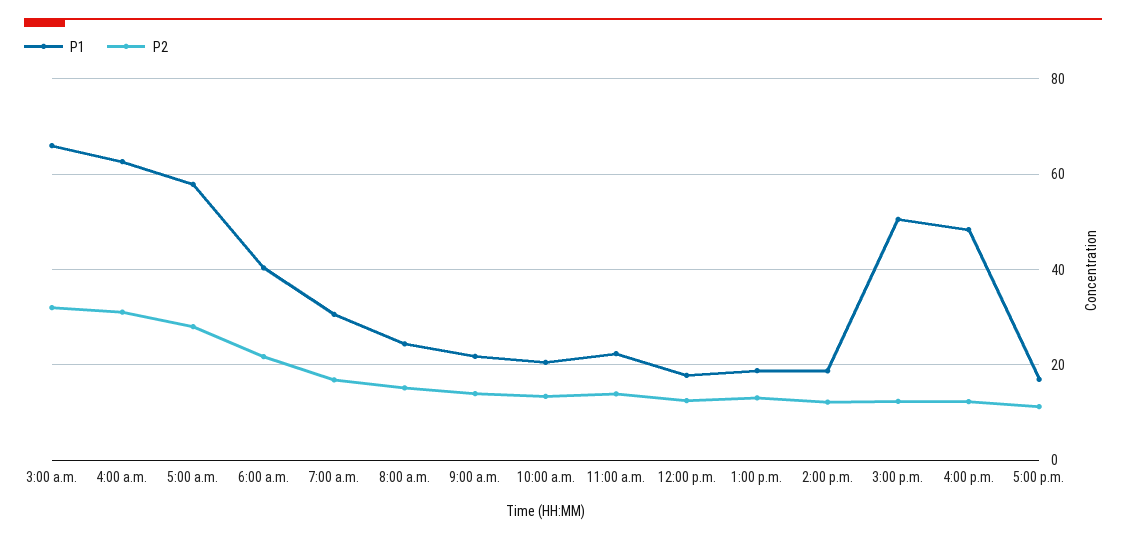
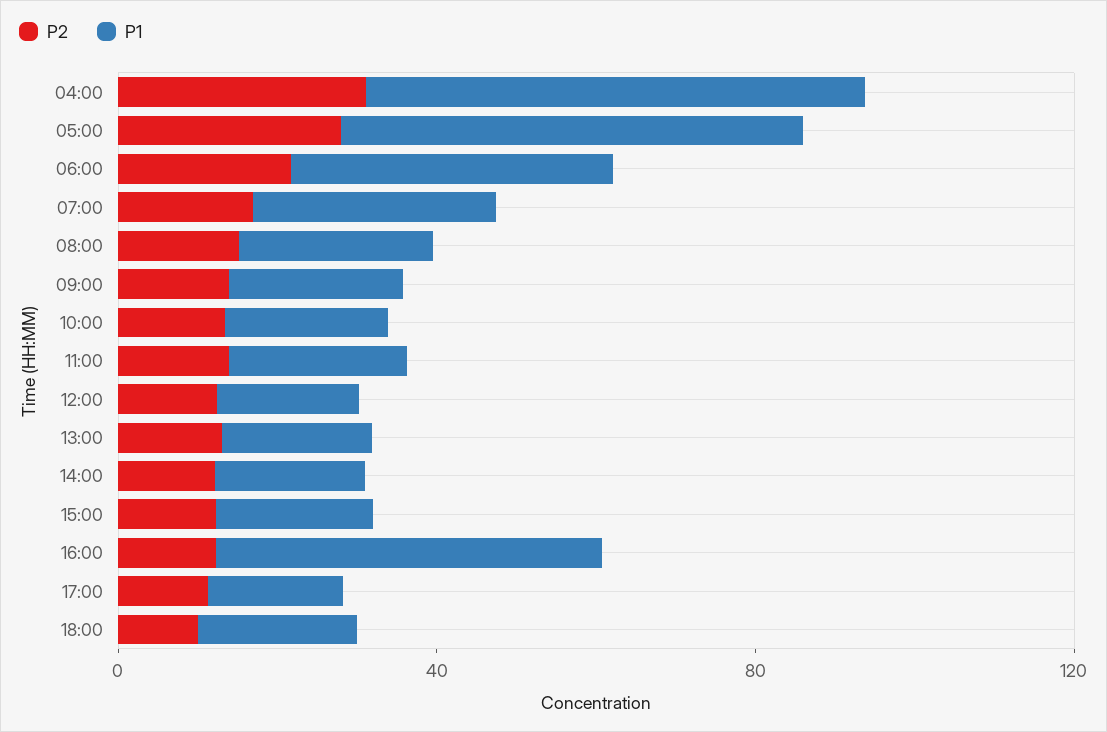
P1, 3:00 a.m.: 66 -> none
P2, 3:00 a.m.: 32 -> none
P1, 3:00 p.m.: 50 -> 20
P2, 18:00: none -> 10
P1, 18:00: none -> 20

